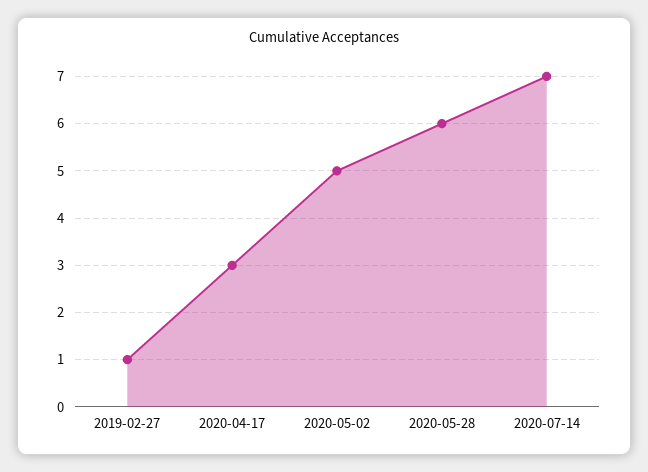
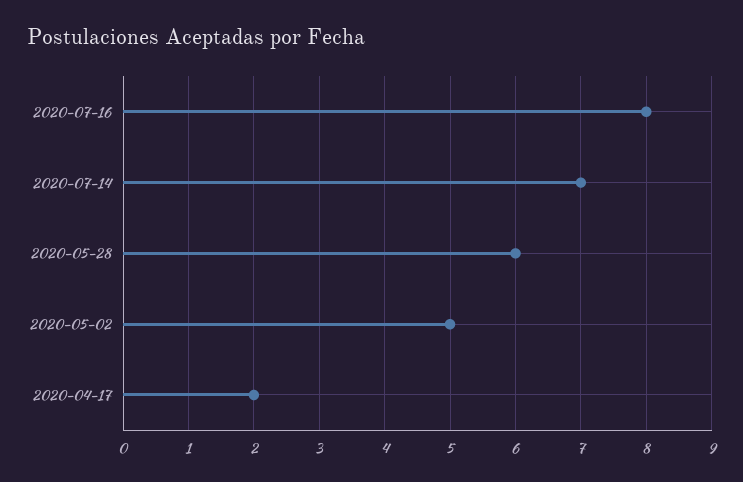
2019-02-27: 1 -> none
2020-04-17: 3 -> 2
2020-07-16: none -> 8

